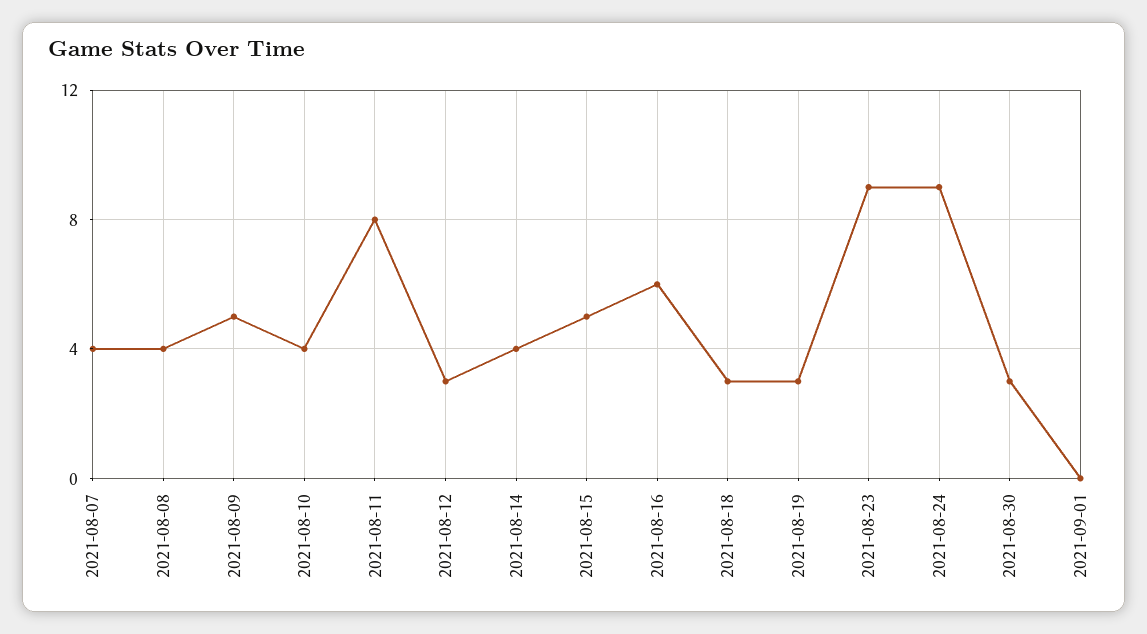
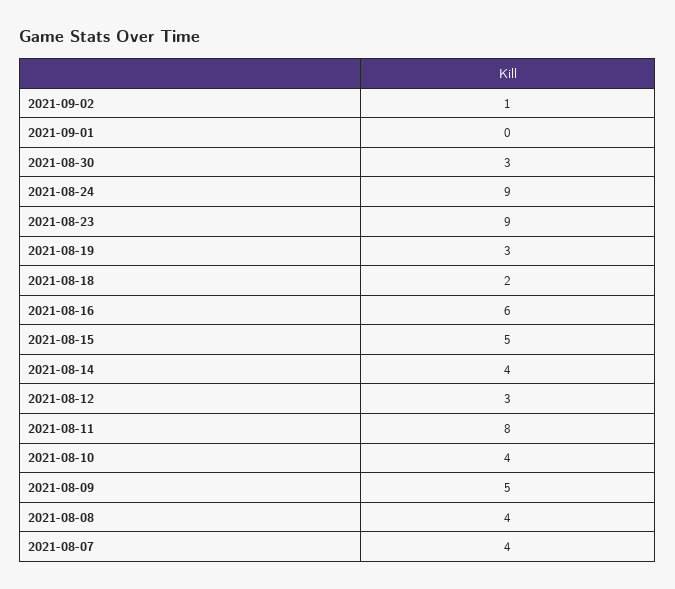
2021-08-18: 3 -> 2
2021-09-02: none -> 1

